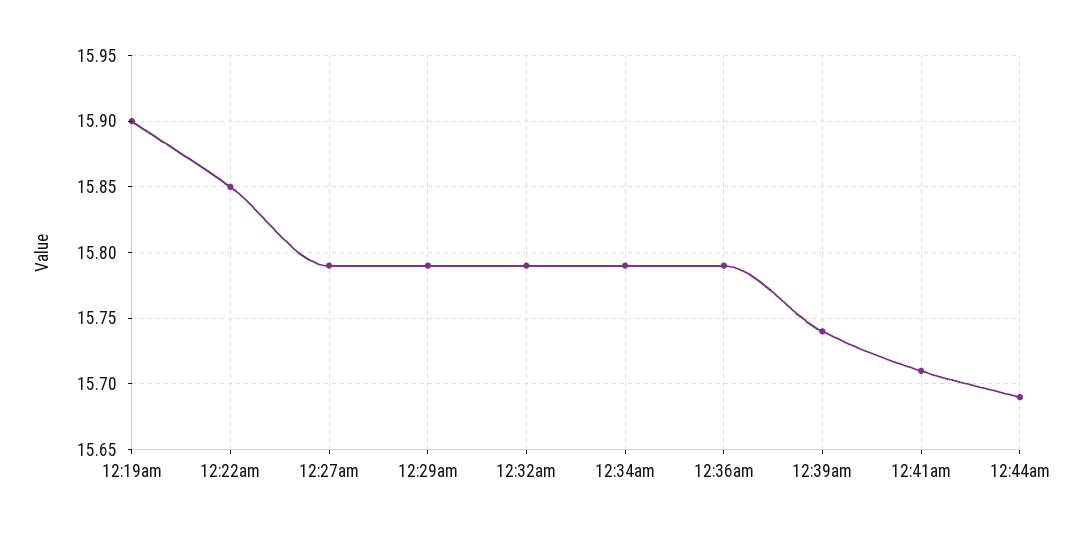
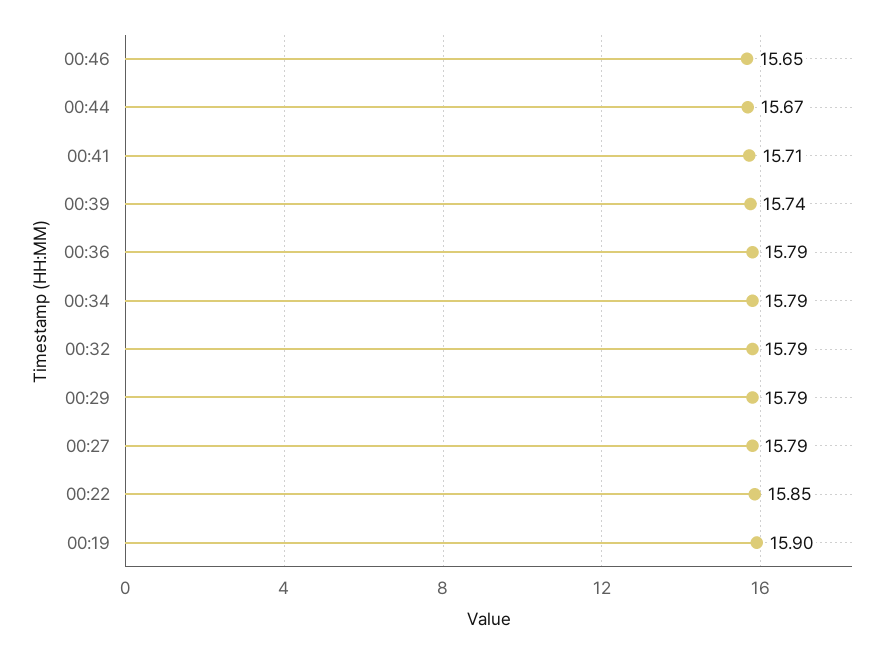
12:44am: 15.69 -> 15.67
00:46: none -> 15.65

